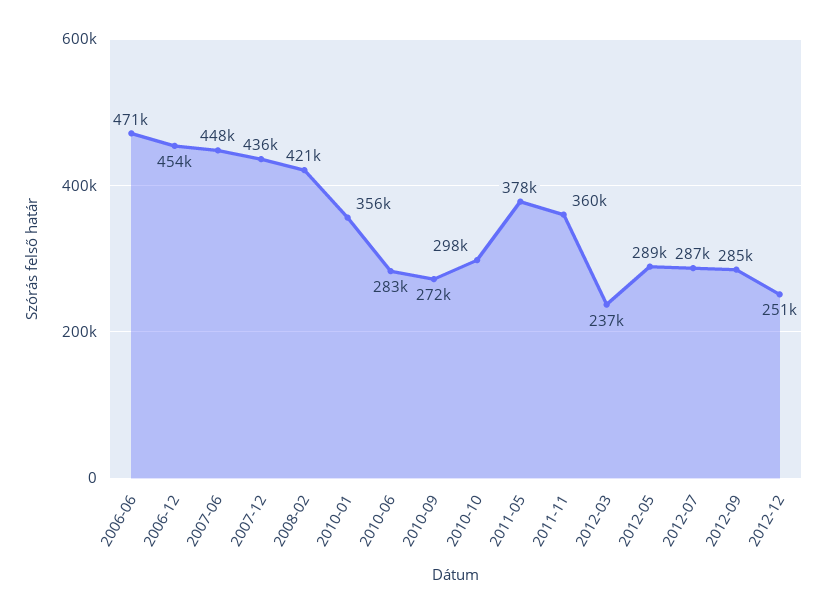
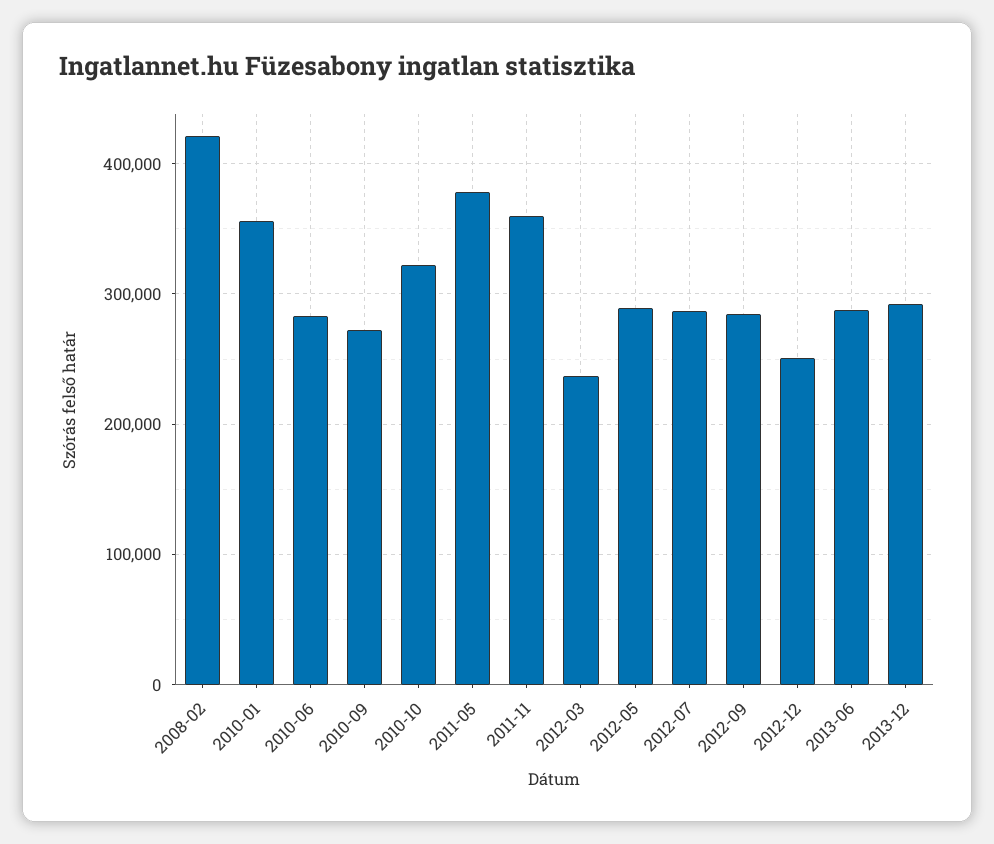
2006-06: 471000 -> none
2006-12: 454000 -> none
2007-06: 448000 -> none
2007-12: 436000 -> none
2010-10: 298000 -> 320000
2013-06: none -> 290000
2013-12: none -> 290000

